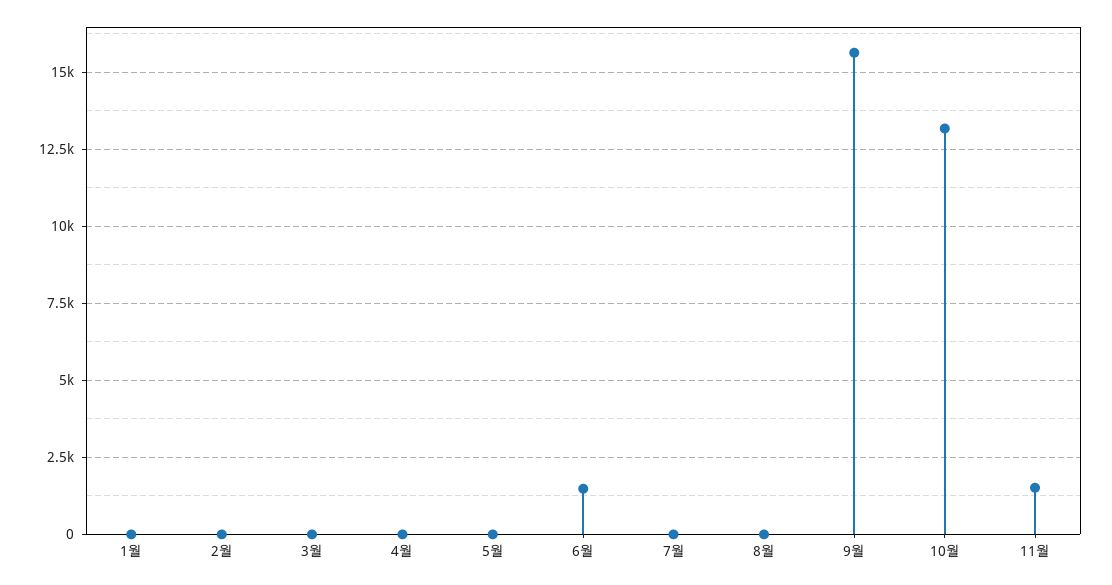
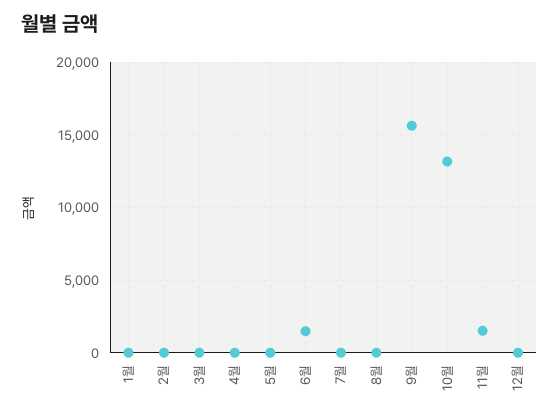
12월: none -> 0

